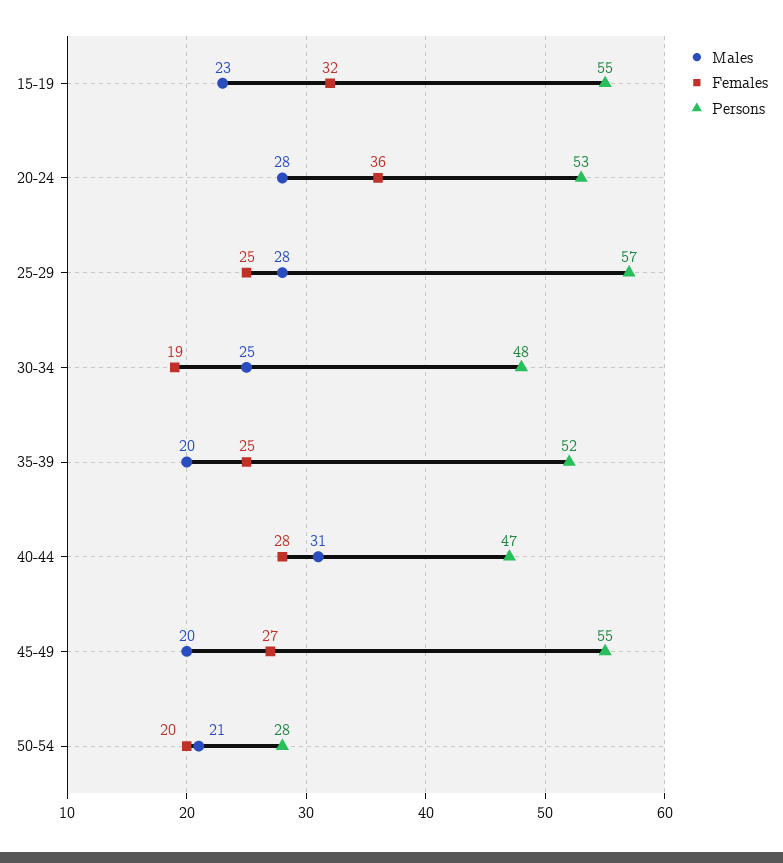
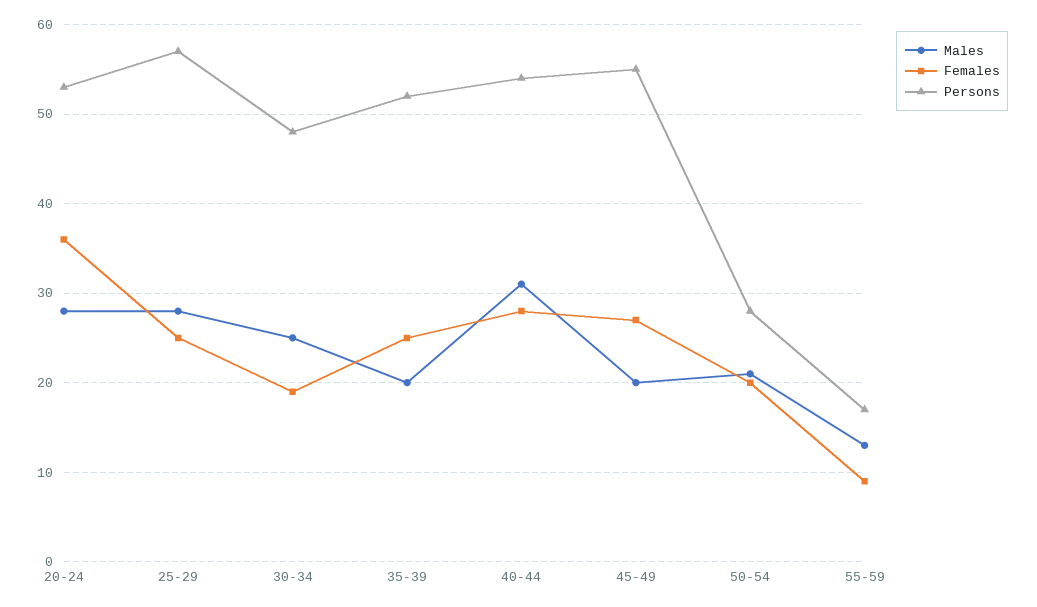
Males, 15-19: 23 -> none
Females, 15-19: 32 -> none
Persons, 15-19: 55 -> none
Persons, 40-44: 47 -> 54
Males, 55-59: none -> 13
Females, 55-59: none -> 9
Persons, 55-59: none -> 17

